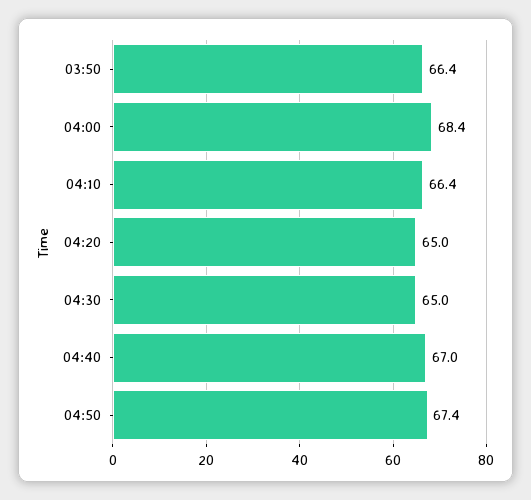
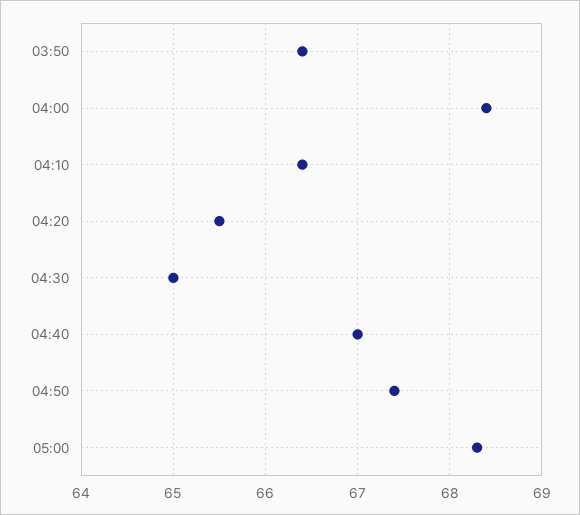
04:20: 65 -> 65.5
05:00: none -> 68.3

